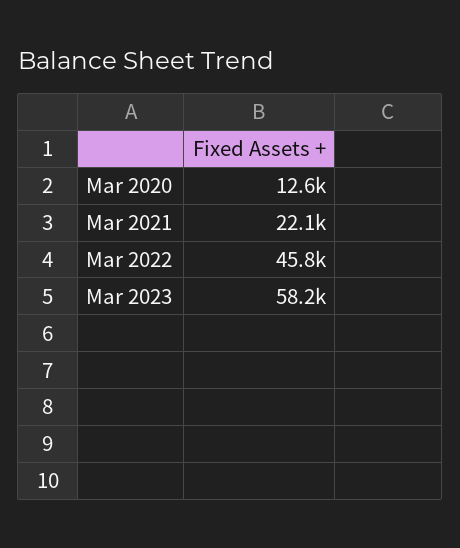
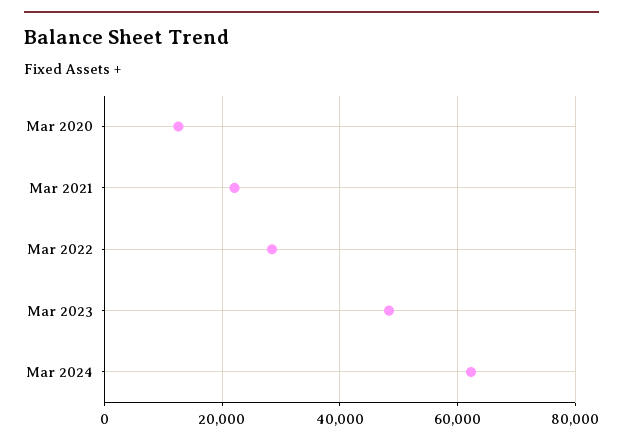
Mar 2022: 45800 -> 28000
Mar 2023: 58200 -> 48000
Mar 2024: none -> 62000

